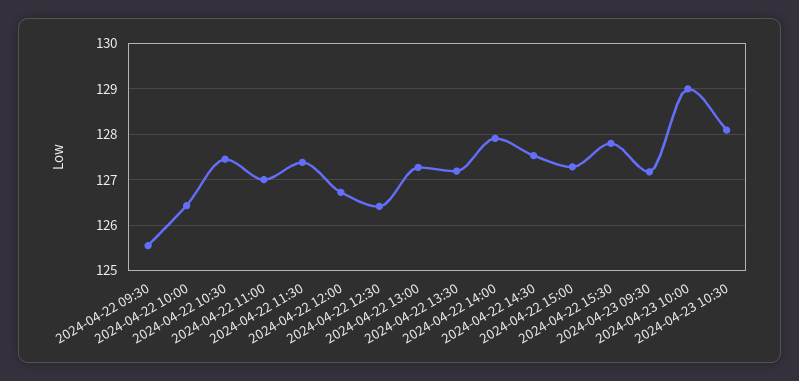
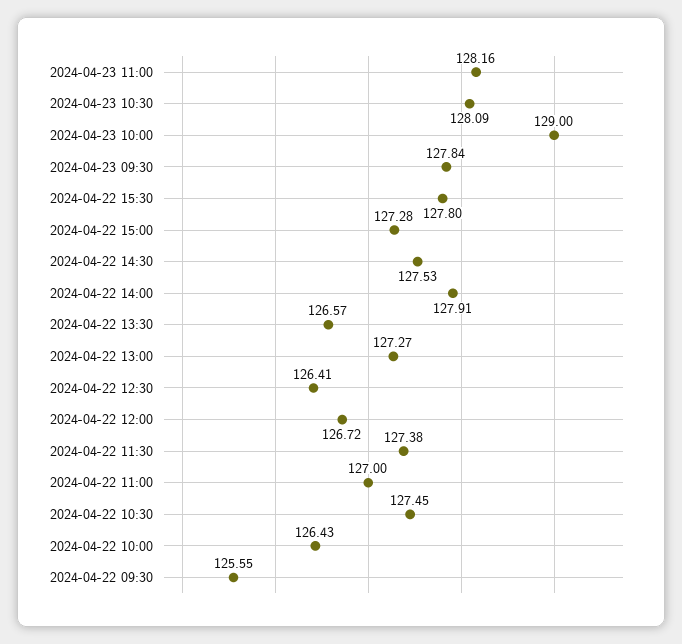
2024-04-22 13:30: 127.2 -> 126.57
2024-04-23 09:30: 127.2 -> 127.84
2024-04-23 11:00: none -> 128.16

